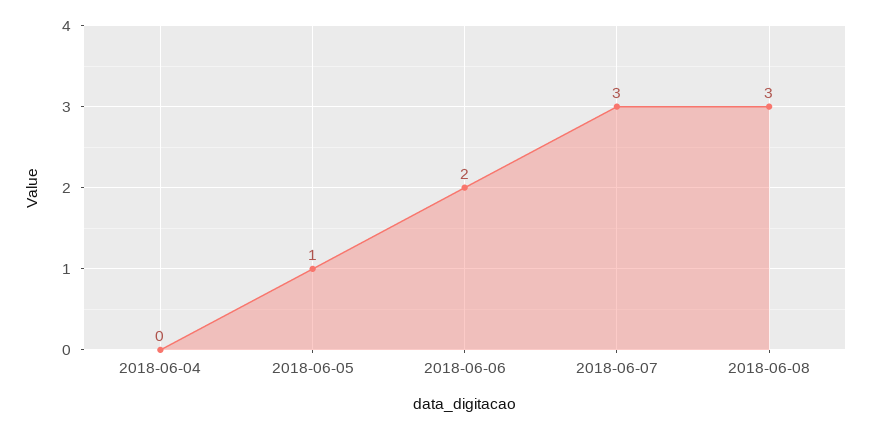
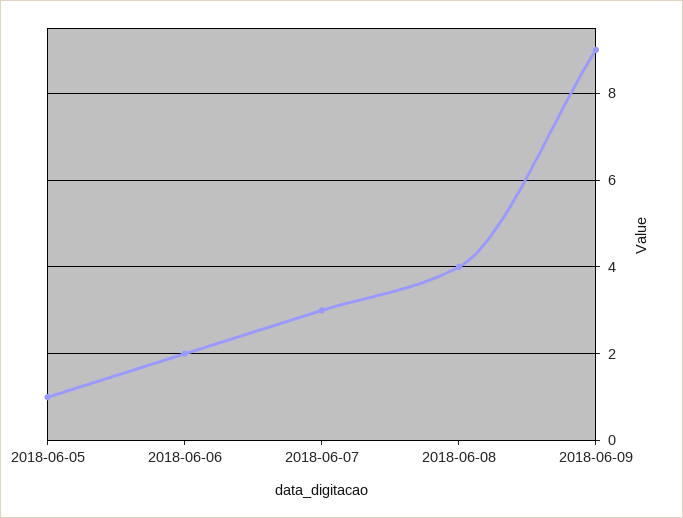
2018-06-04: 0 -> none
2018-06-08: 3 -> 4
2018-06-09: none -> 9

